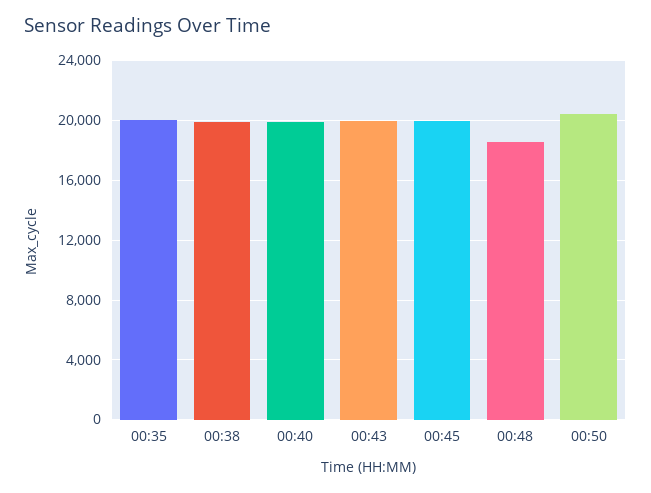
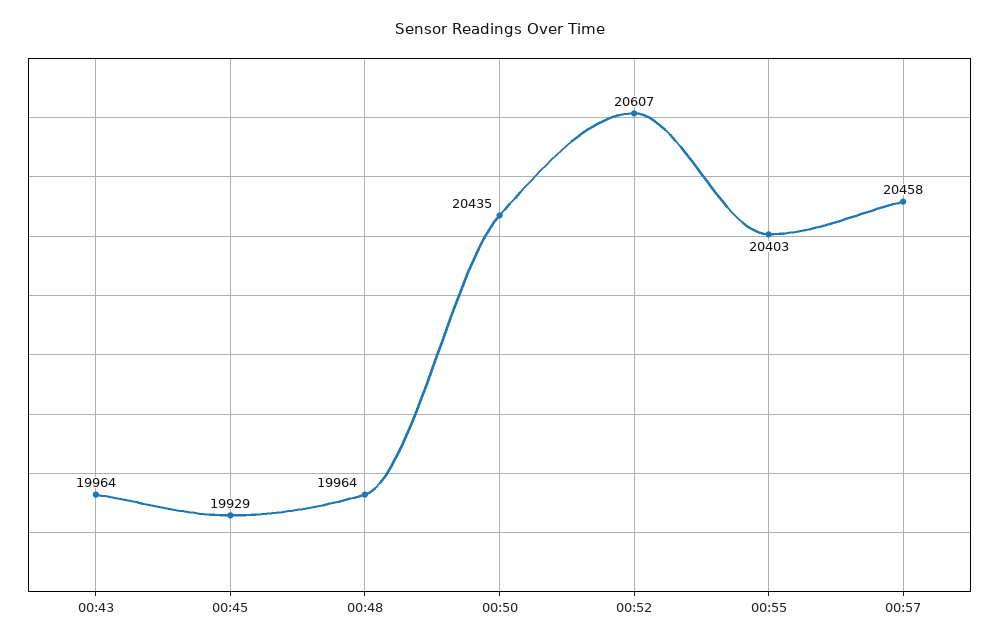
00:35: 20000 -> none
00:38: 20000 -> none
00:40: 20000 -> none
00:48: 18500 -> 19964
00:52: none -> 20607
00:55: none -> 20403
00:57: none -> 20458

